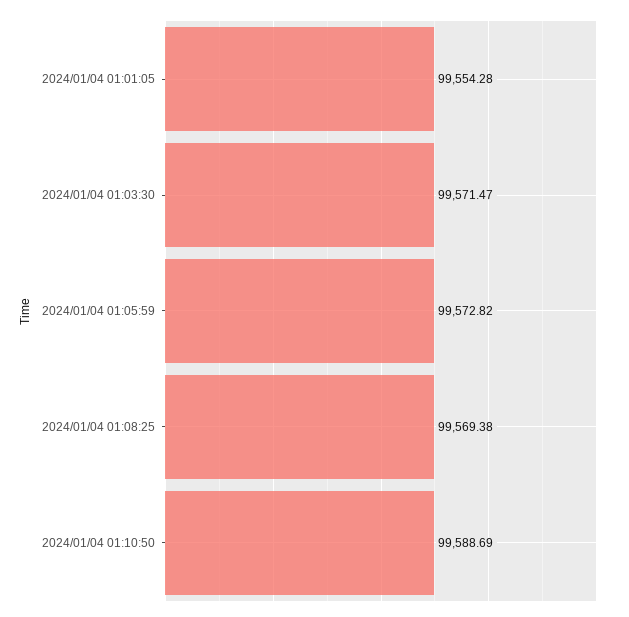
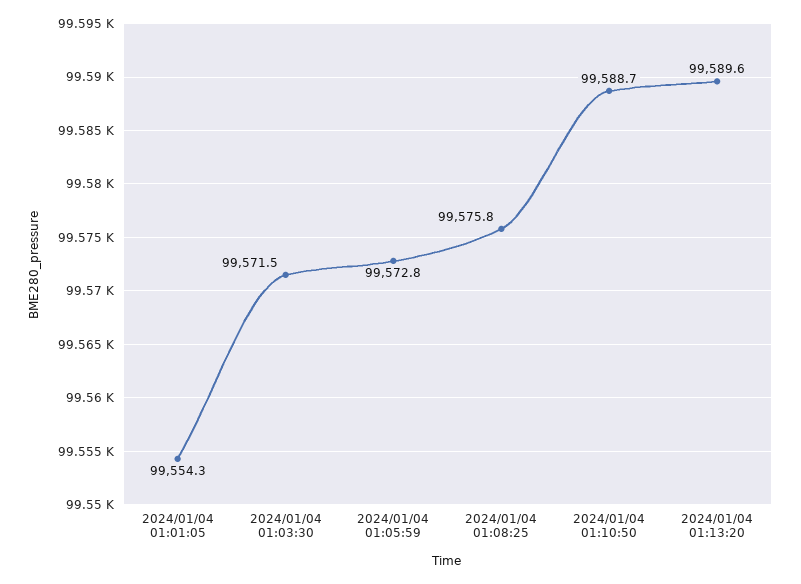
2024/01/04 01:08:25: 99569.38 -> 99575.8
2024/01/04 01:13:20: none -> 99589.6

